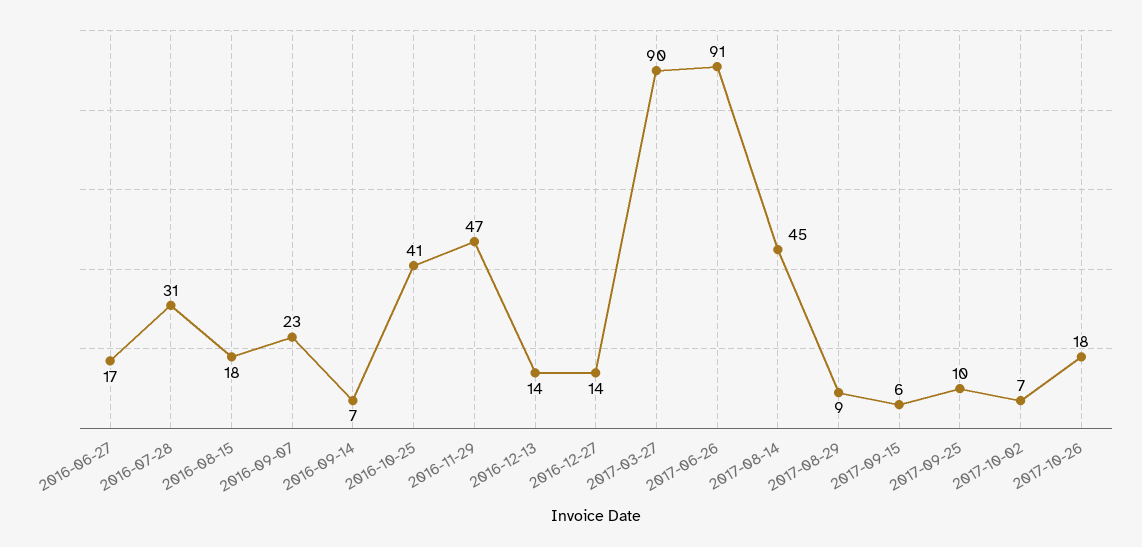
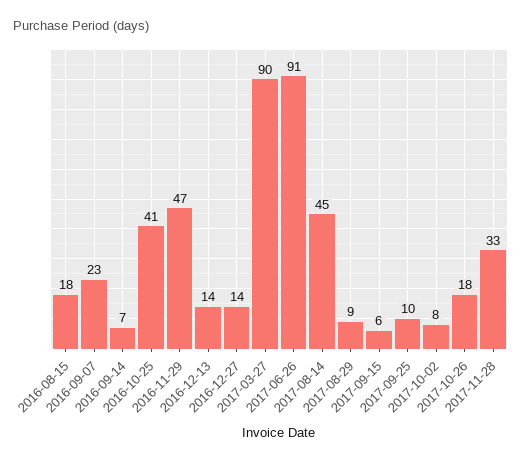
2016-06-27: 17 -> none
2016-07-28: 31 -> none
2017-10-02: 7 -> 8
2017-11-28: none -> 33

